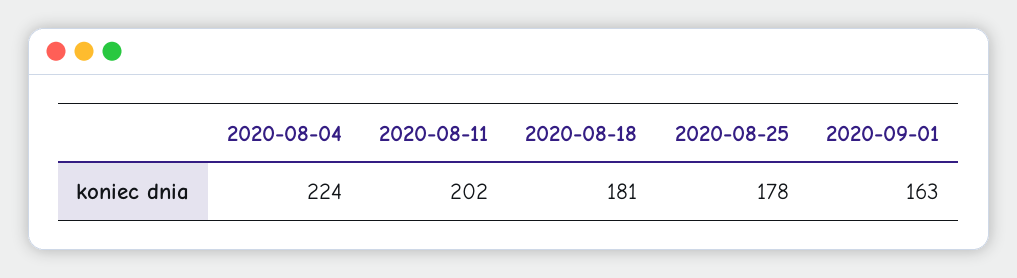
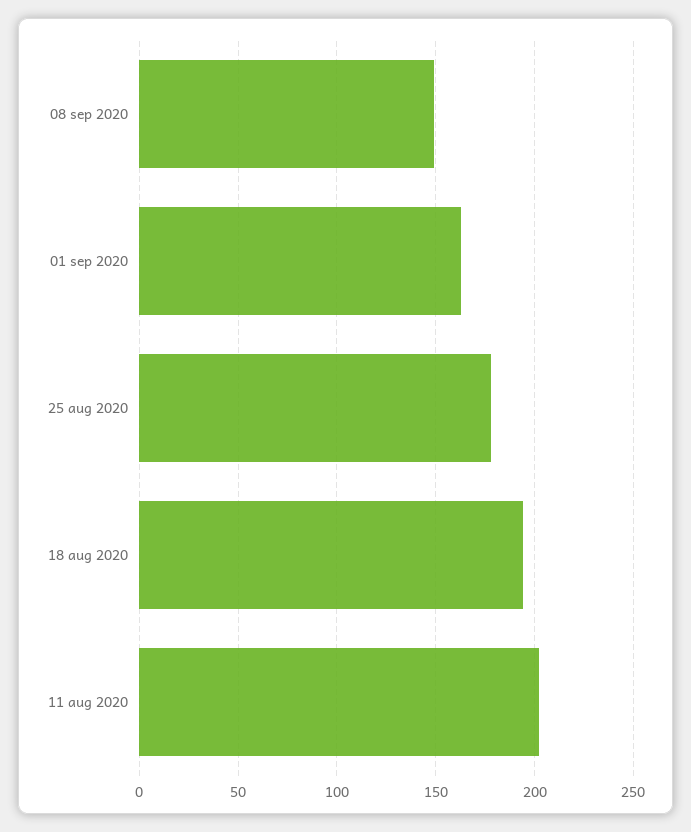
2020-08-04: 224 -> none
2020-08-18: 181 -> 195
08 sep 2020: none -> 150

